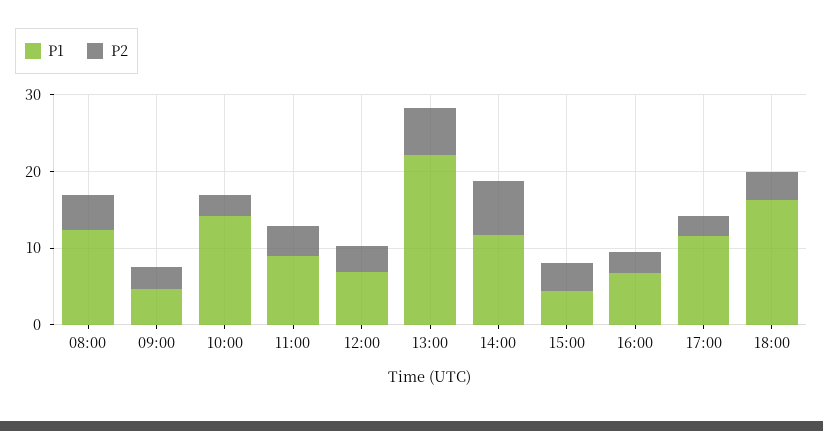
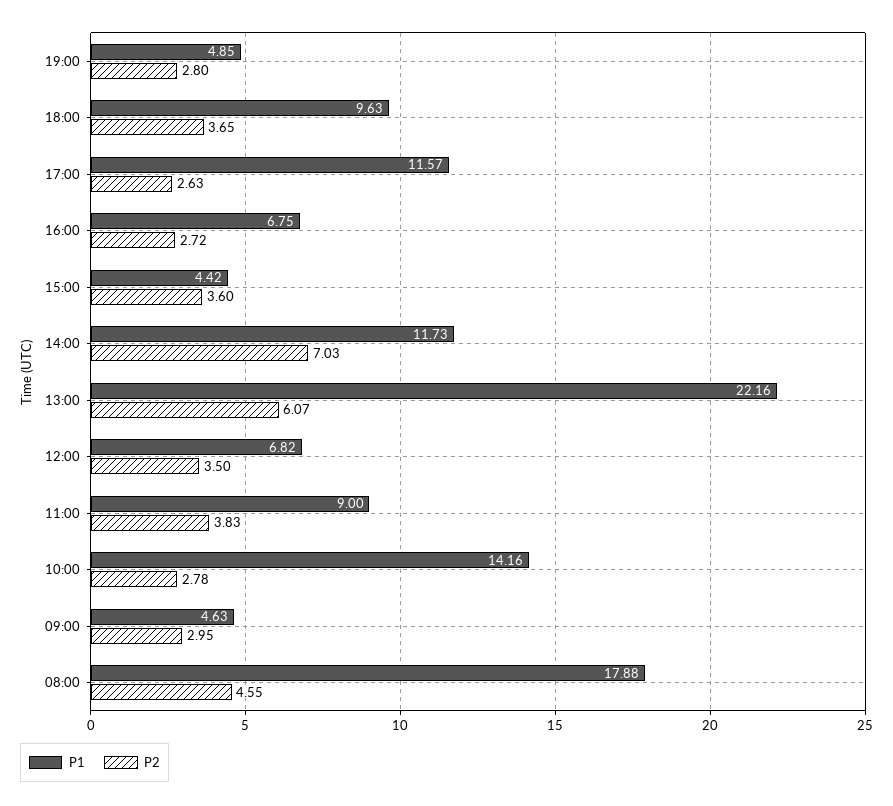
P1, 08:00: 12 -> 17.88
P1, 18:00: 16 -> 9.63
P1, 19:00: none -> 4.85
P2, 19:00: none -> 2.8

